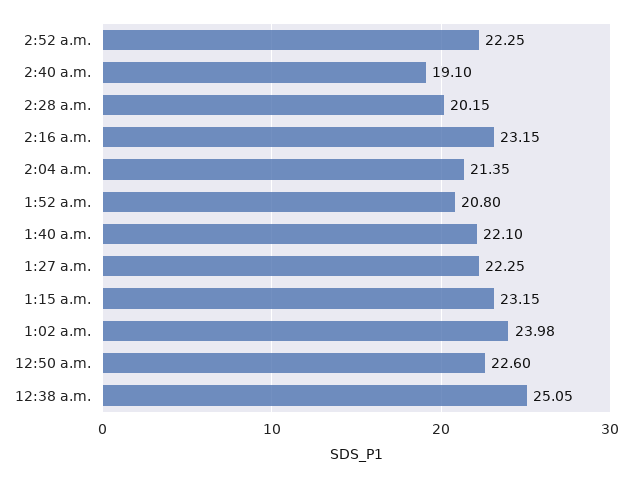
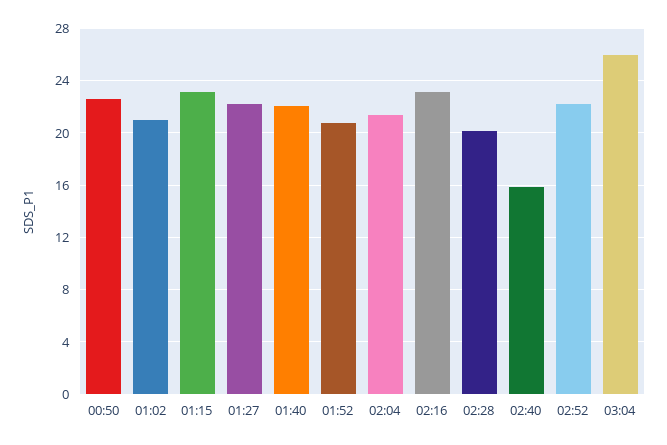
2:40 a.m.: 19.1 -> 16
1:02 a.m.: 23.98 -> 21
12:38 a.m.: 25.05 -> none
03:04: none -> 26

